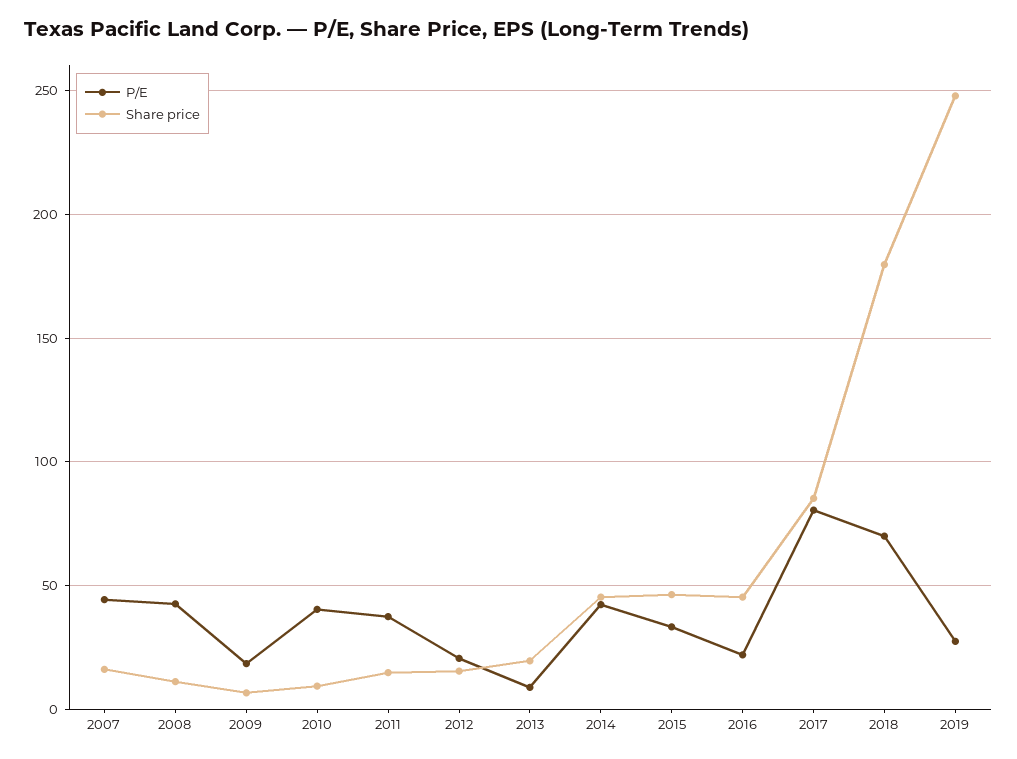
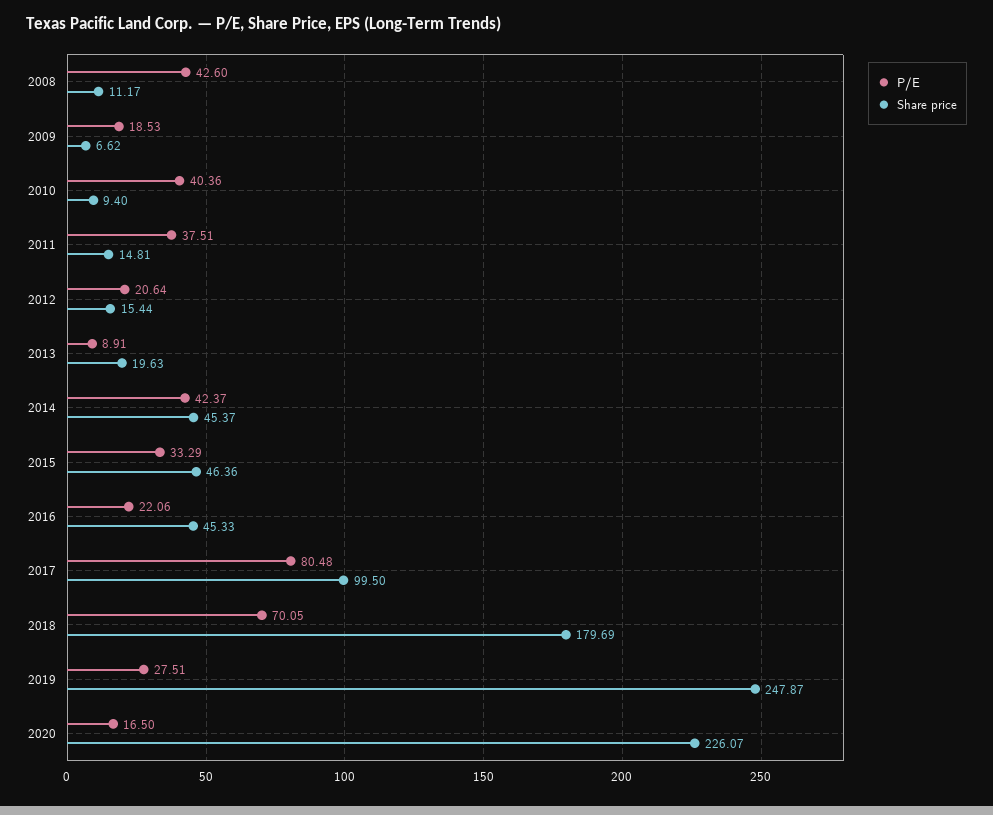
P/E, 2007: 45 -> none
Share price, 2007: 15 -> none
Share price, 2017: 85 -> 99.5
P/E, 2020: none -> 16.5
Share price, 2020: none -> 226.07

